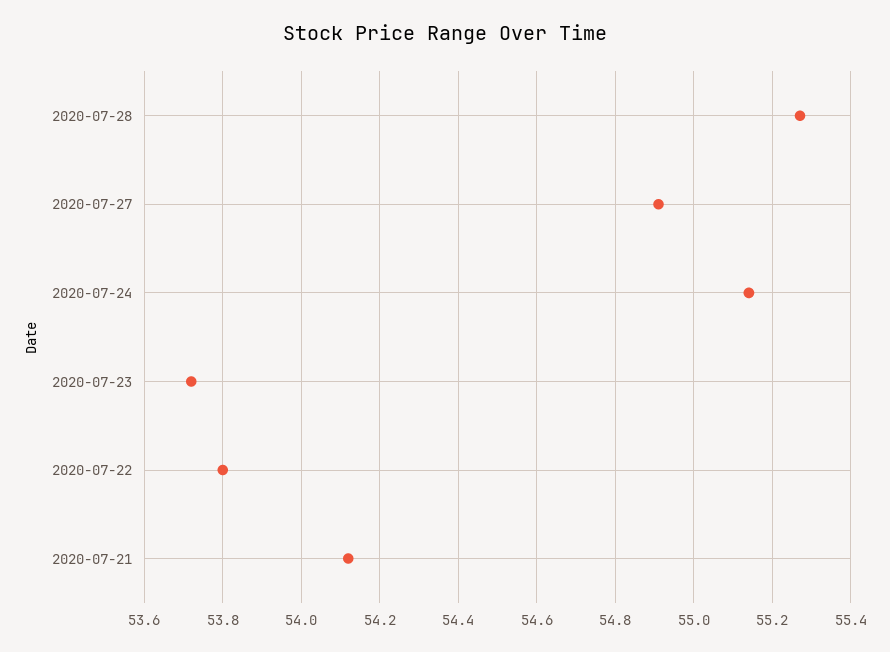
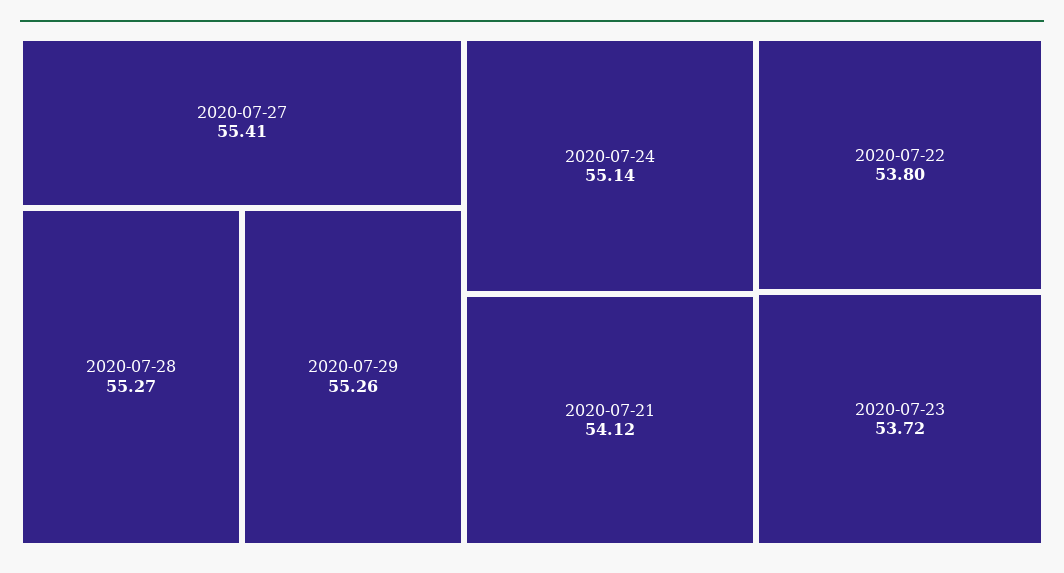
2020-07-27: 54.9 -> 55.41
2020-07-29: none -> 55.26

